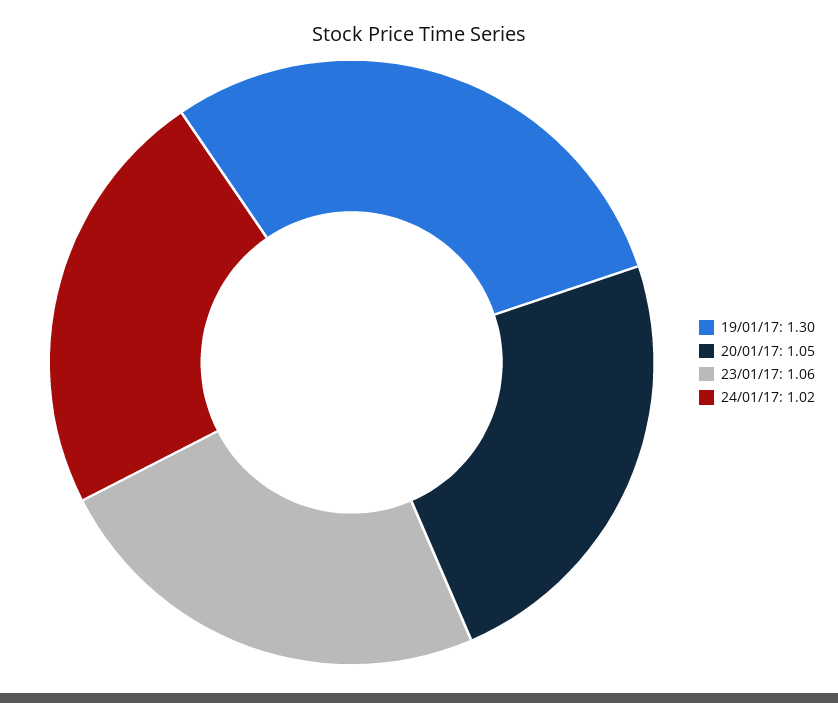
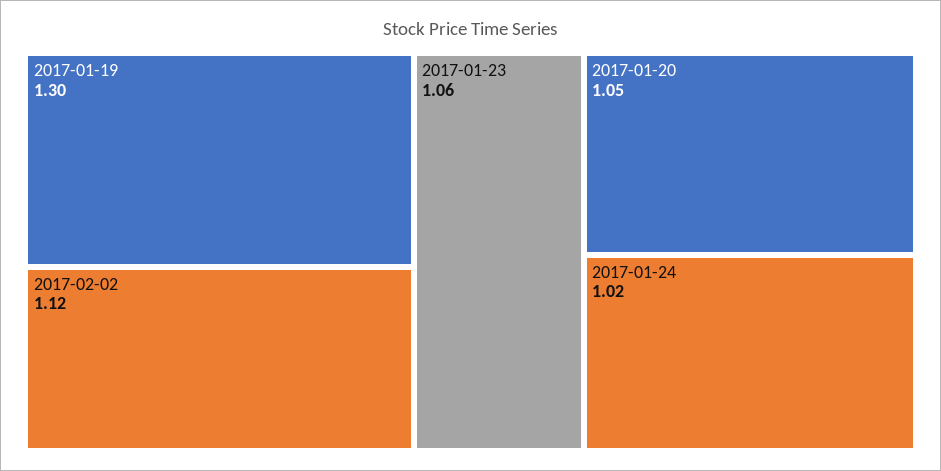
2017-02-02: none -> 1.12

